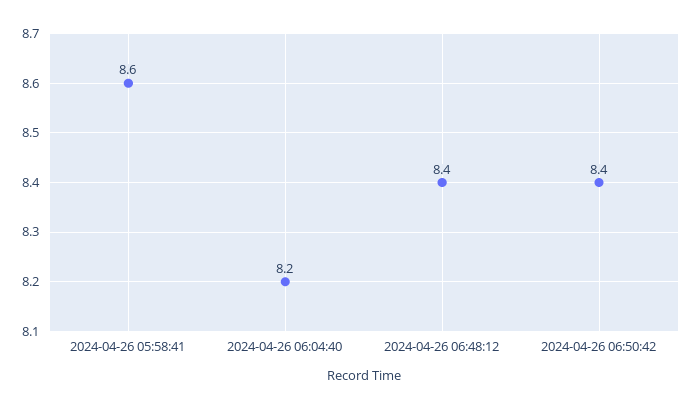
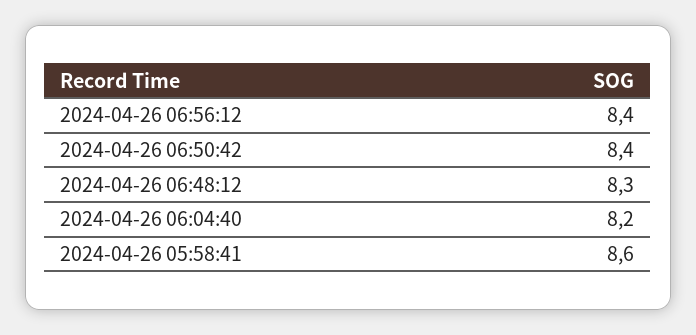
2024-04-26 06:48:12: 8.4 -> 8.3
2024-04-26 06:56:12: none -> 8.4

